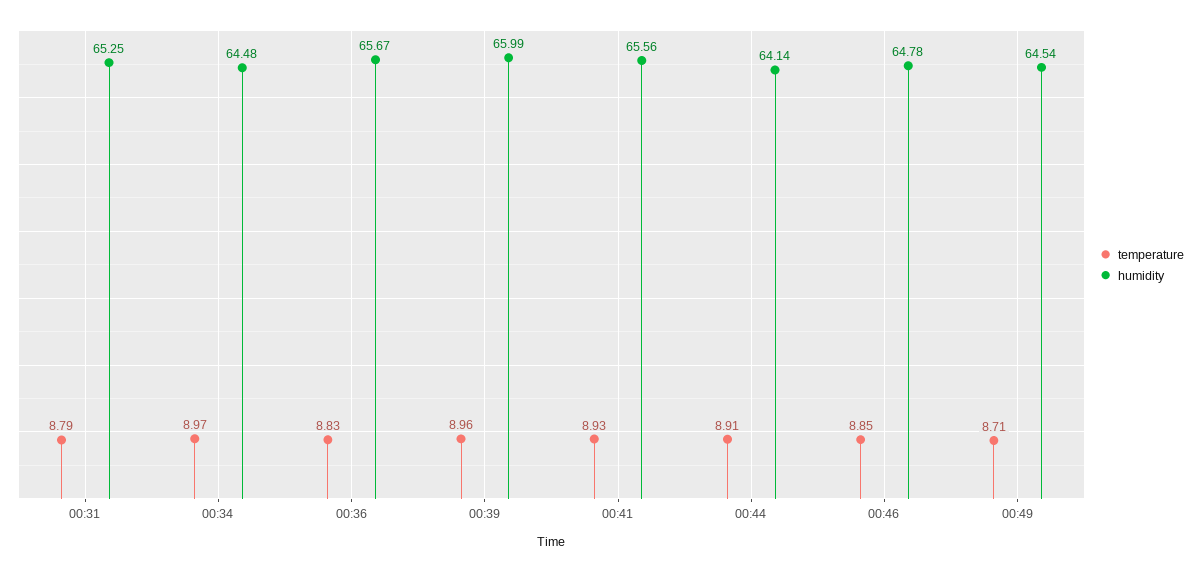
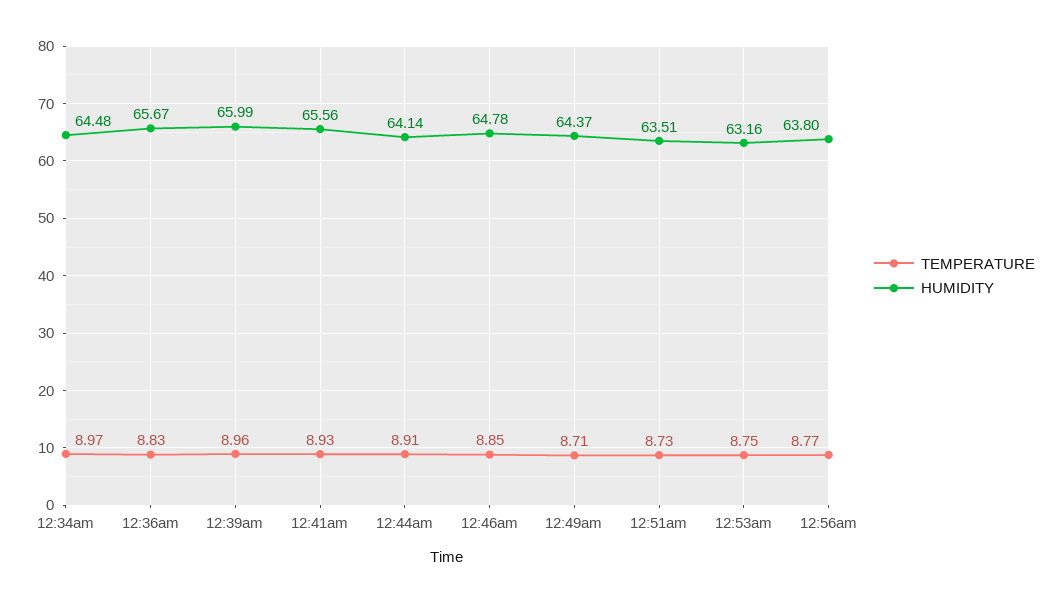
temperature, 00:31: 8.79 -> none
humidity, 00:31: 65.25 -> none
humidity, 00:49: 64.54 -> 64.37
temperature, 12:51am: none -> 8.73
humidity, 12:51am: none -> 63.51
temperature, 12:53am: none -> 8.75
humidity, 12:53am: none -> 63.16
temperature, 12:56am: none -> 8.77
humidity, 12:56am: none -> 63.8

